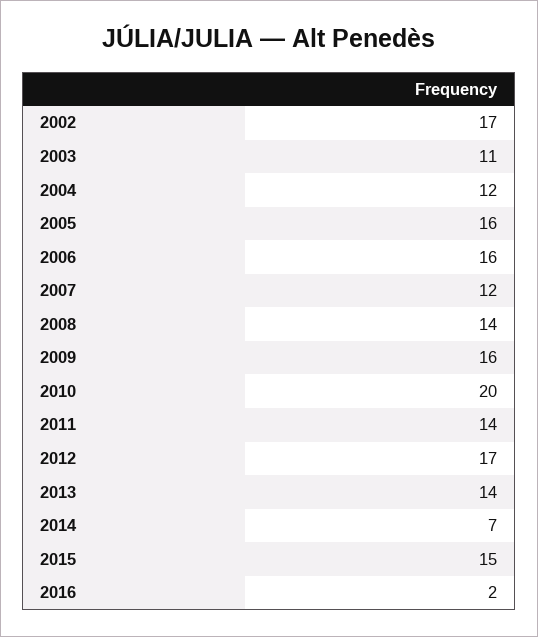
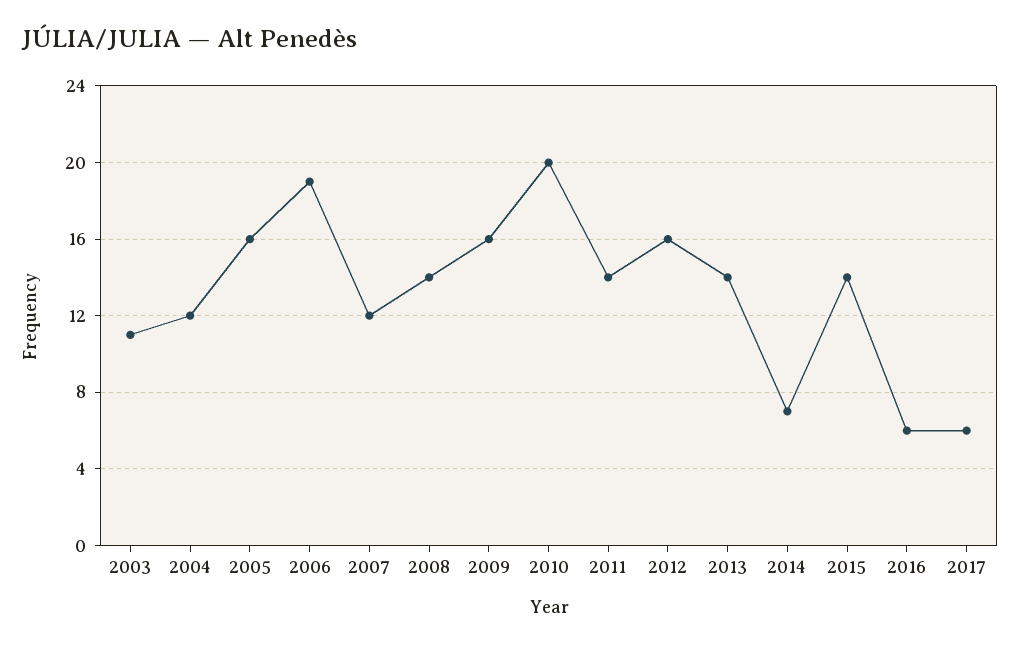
2002: 17 -> none
2006: 16 -> 19
2012: 17 -> 16
2015: 15 -> 14
2016: 2 -> 6
2017: none -> 6

